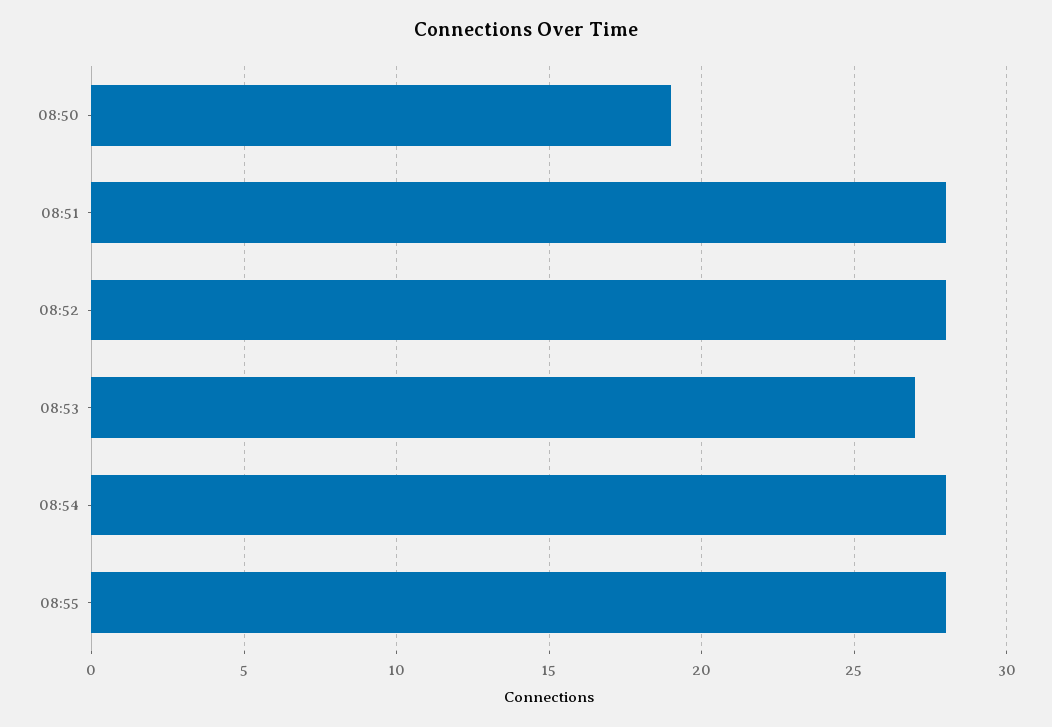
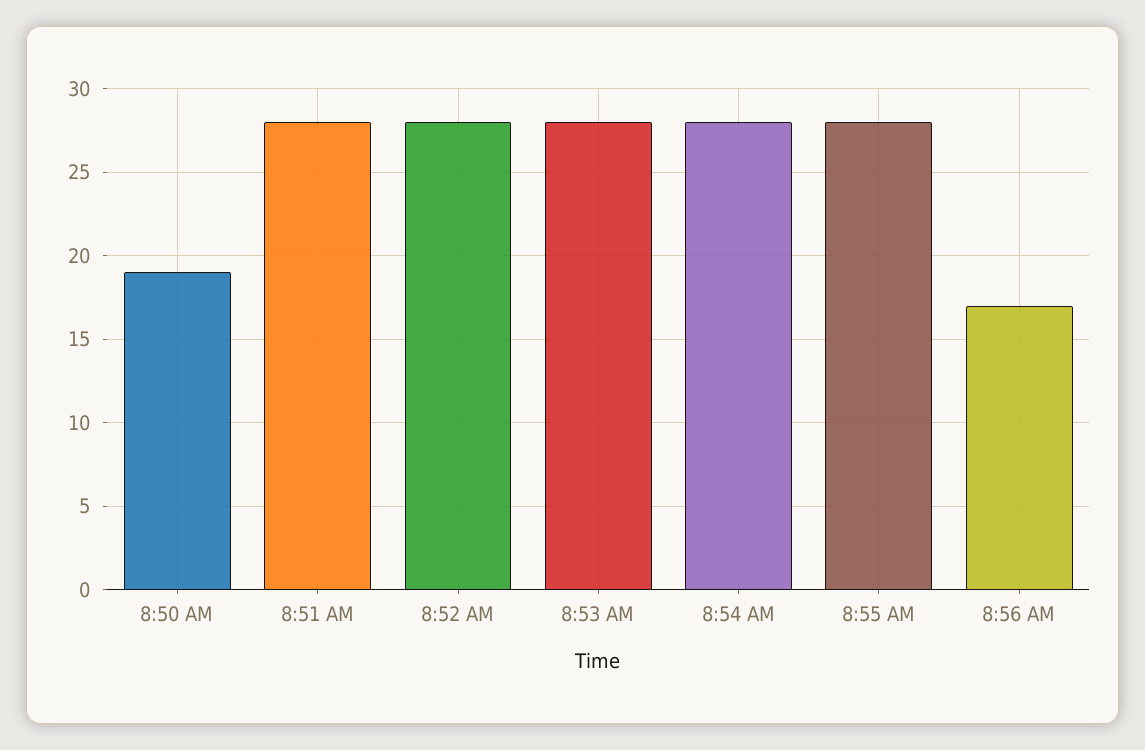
08:53: 27 -> 28
8:56 AM: none -> 17

